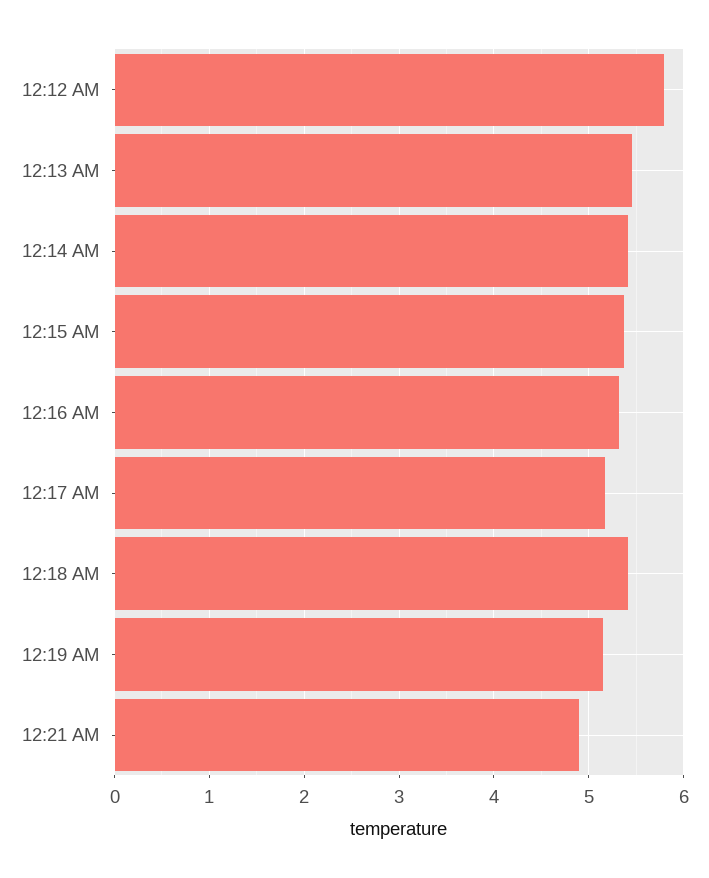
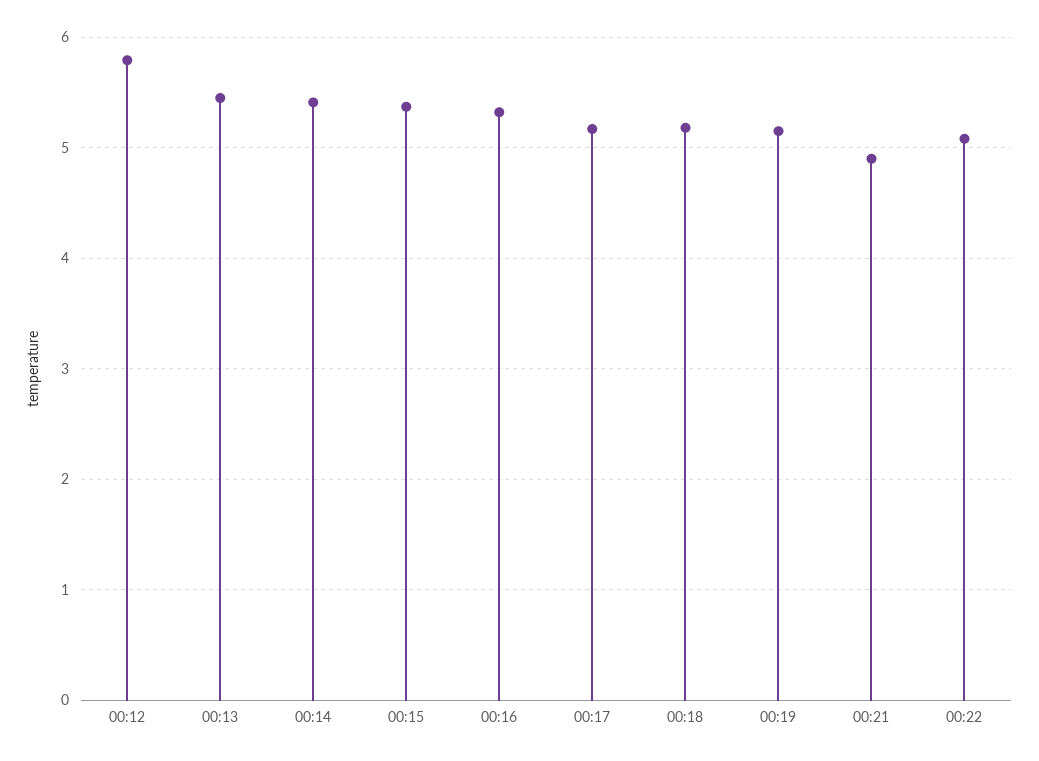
12:18 AM: 5.4 -> 5.2
00:22: none -> 5.1

